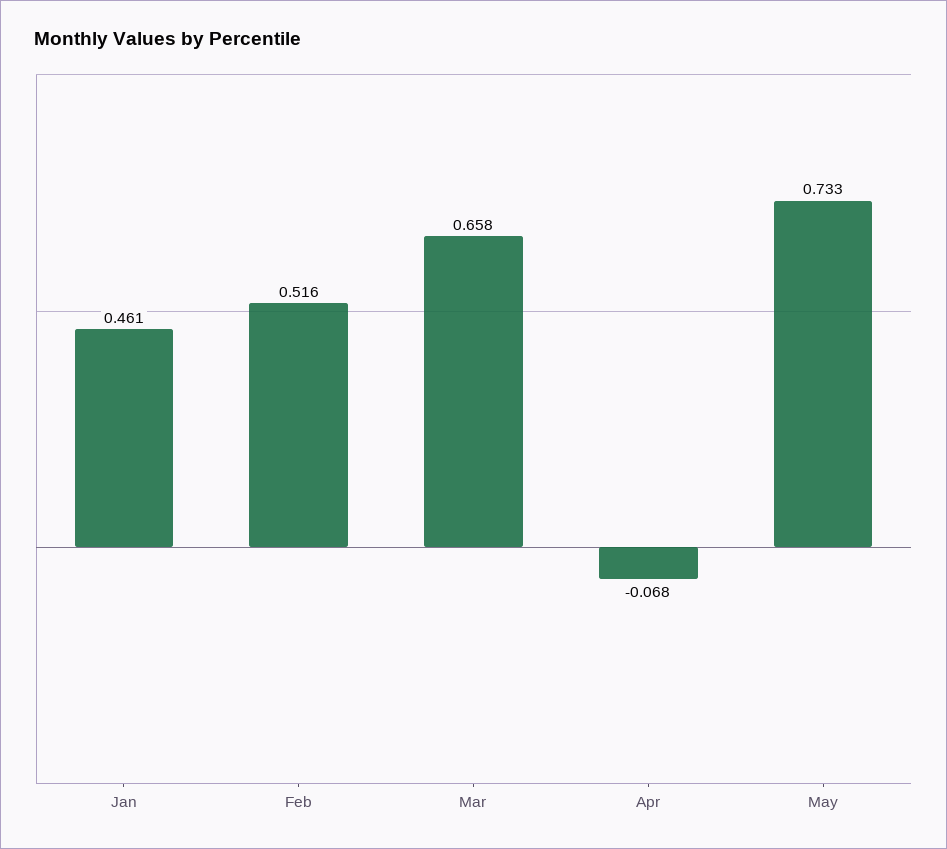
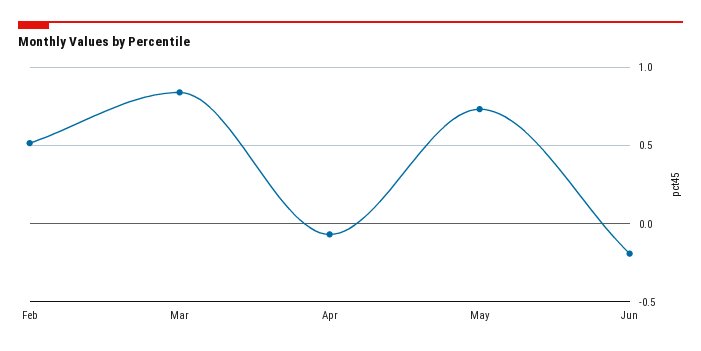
Jan: 0.461 -> none
Mar: 0.658 -> 0.85
Jun: none -> -0.2

